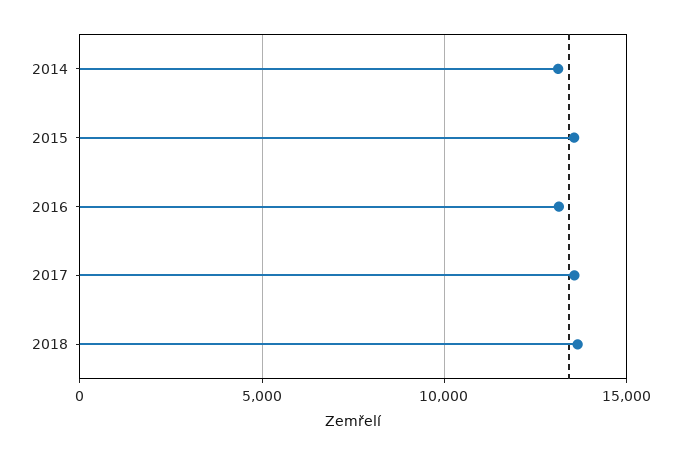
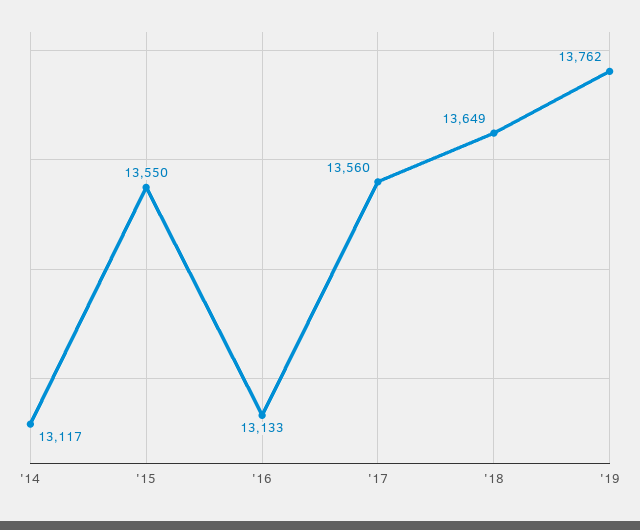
'19: none -> 13762

